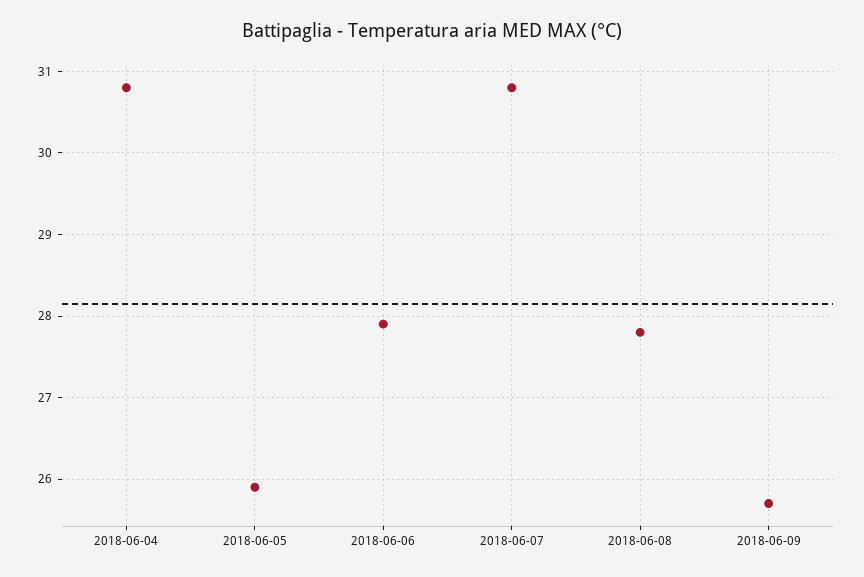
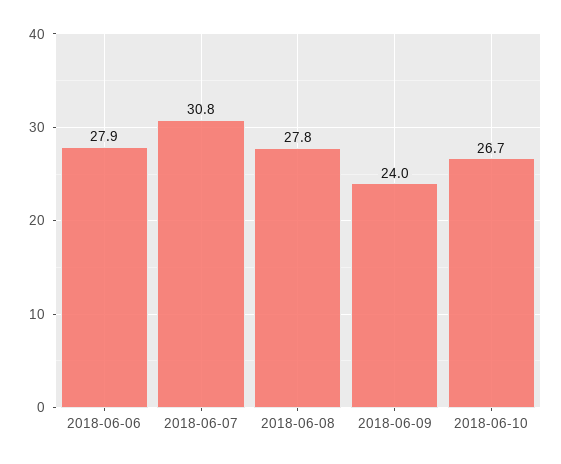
2018-06-04: 30.8 -> none
2018-06-05: 25.9 -> none
2018-06-09: 25.7 -> 24
2018-06-10: none -> 26.7

